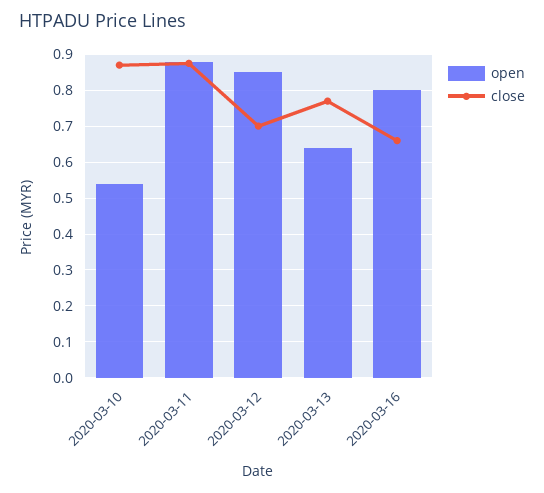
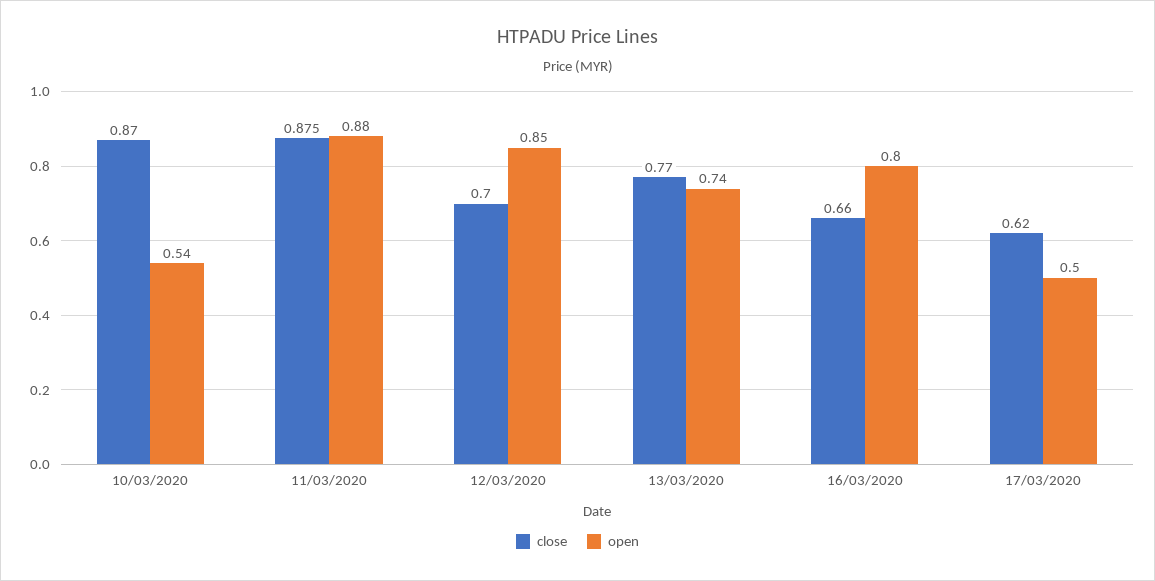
open, 2020-03-13: 0.64 -> 0.74
close, 17/03/2020: none -> 0.62
open, 17/03/2020: none -> 0.5

